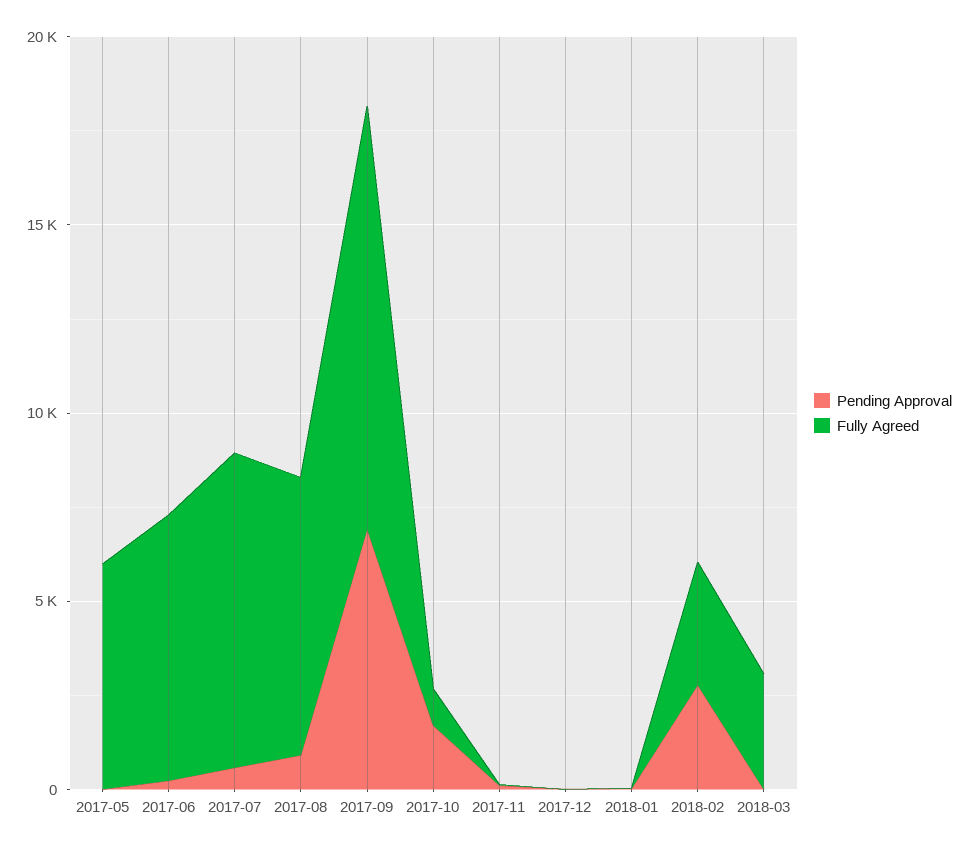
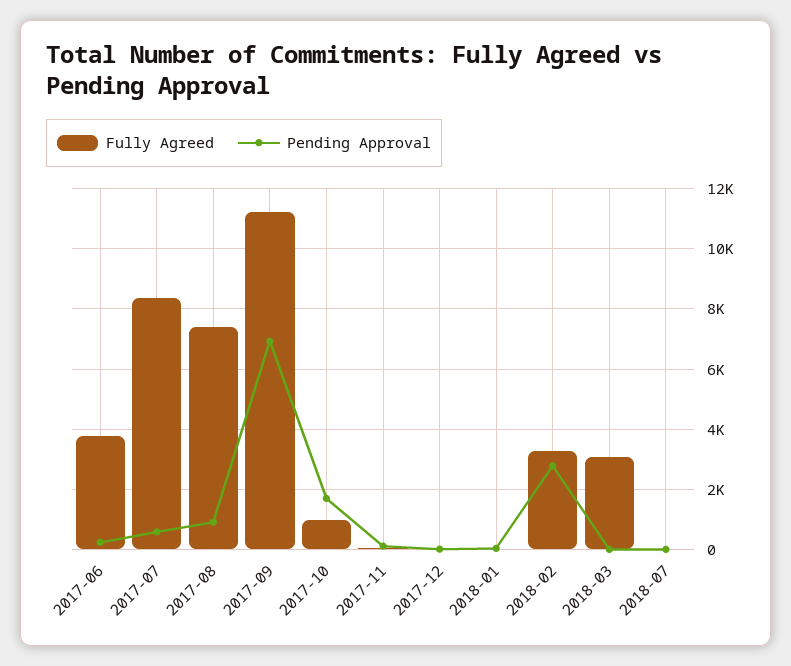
Pending Approval, 2017-05: 0 -> none
Fully Agreed, 2017-05: 6000 -> none
Fully Agreed, 2017-06: 7000 -> 3800
Fully Agreed, 2018-07: none -> 0
Pending Approval, 2018-07: none -> 0

